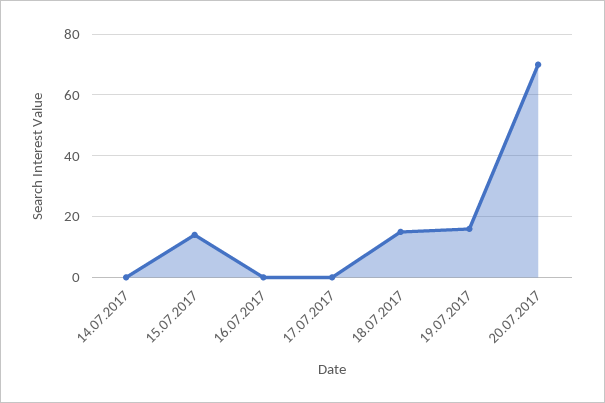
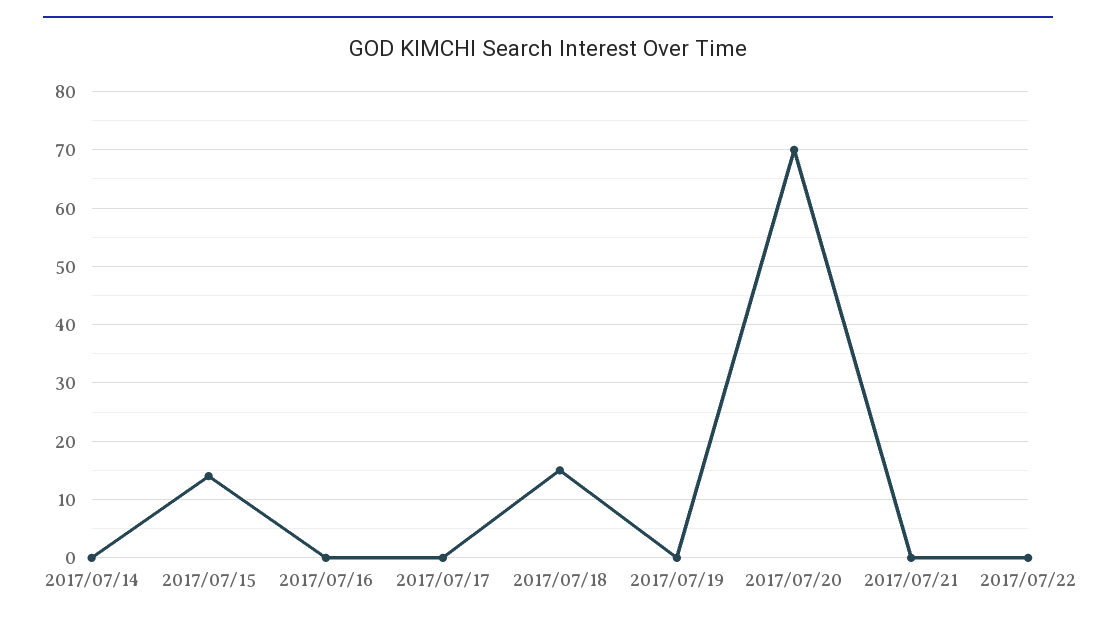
19.07.2017: 15 -> 0
2017/07/21: none -> 0
2017/07/22: none -> 0

